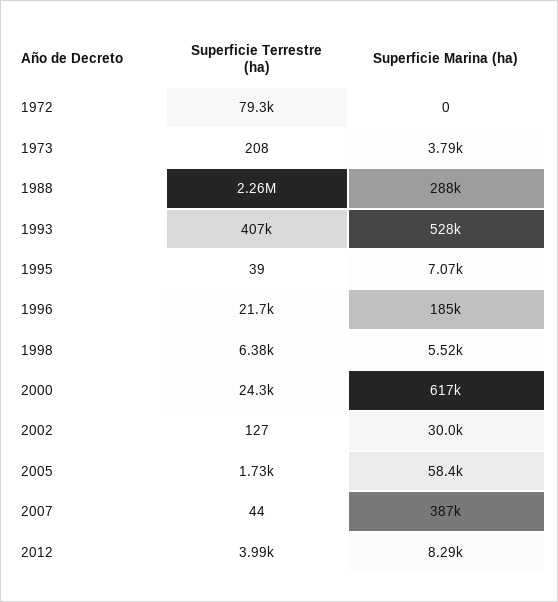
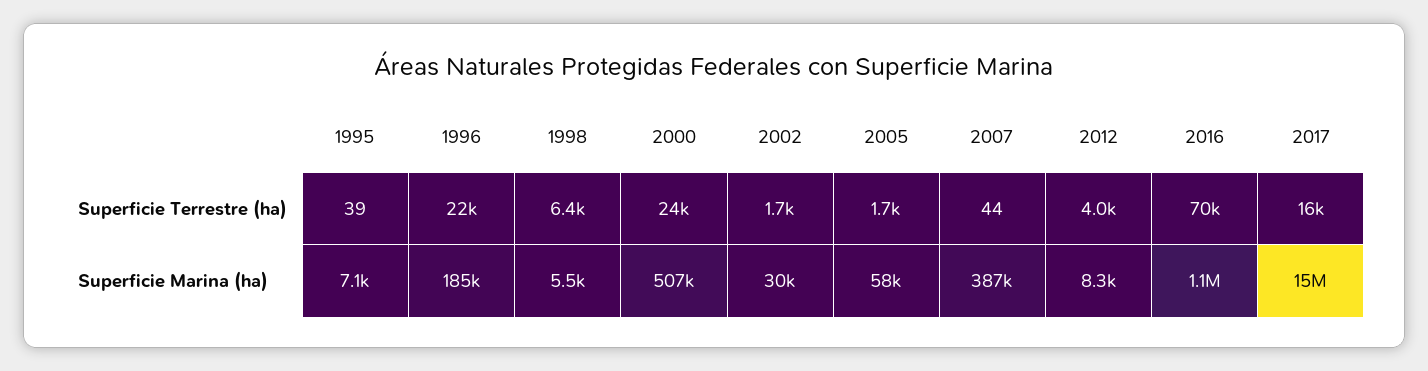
Superficie Terrestre (ha), 1972: 79300 -> none
Superficie Marina (ha), 1972: 0 -> none
Superficie Terrestre (ha), 1973: 208 -> none
Superficie Marina (ha), 1973: 3790 -> none
Superficie Terrestre (ha), 1988: 2260000 -> none
Superficie Marina (ha), 1988: 288000 -> none
Superficie Terrestre (ha), 1993: 407000 -> none
Superficie Marina (ha), 1993: 528000 -> none
Superficie Marina (ha), 2000: 617000 -> 507000
Superficie Terrestre (ha), 2002: 127 -> 1700
Superficie Terrestre (ha), 2016: none -> 70000
Superficie Terrestre (ha), 2017: none -> 16000
Superficie Marina (ha), 2016: none -> 1100000
Superficie Marina (ha), 2017: none -> 15000000

